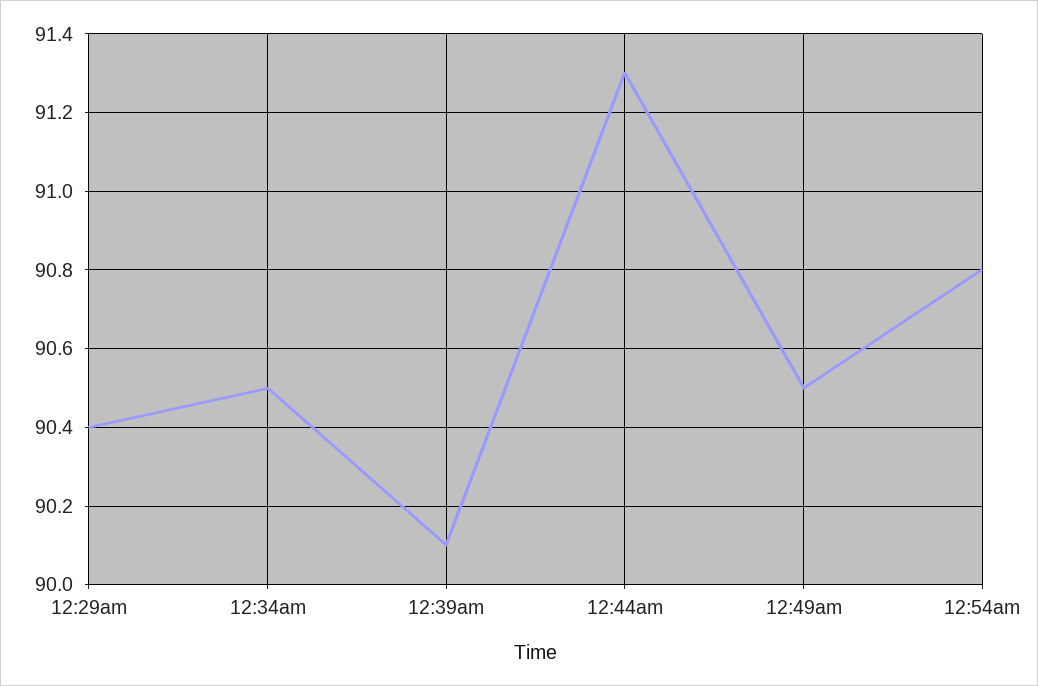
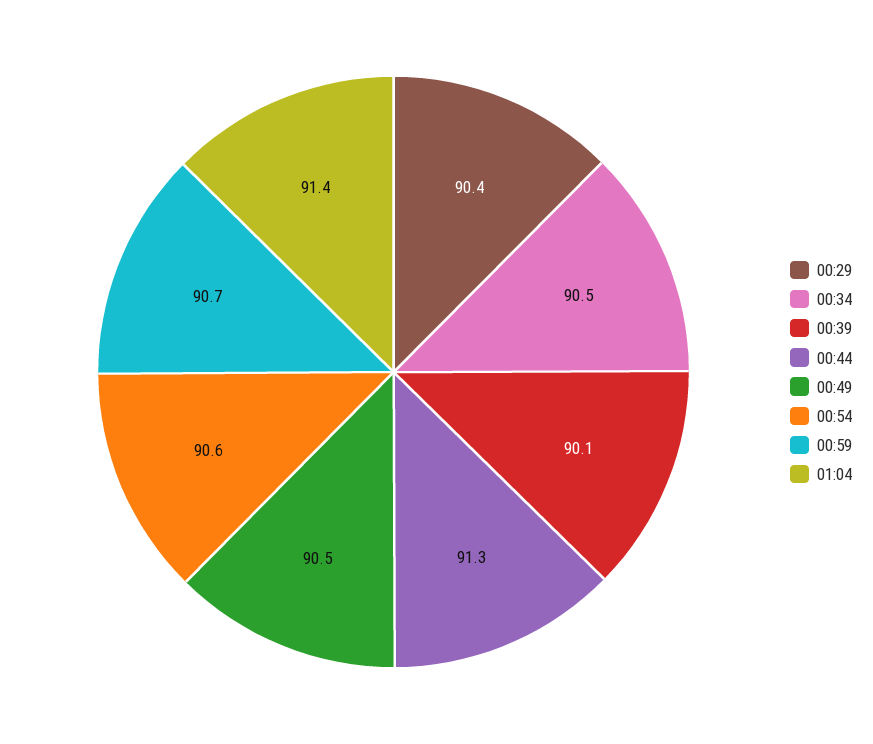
12:54am: 90.8 -> 90.6
00:59: none -> 90.7
01:04: none -> 91.4

